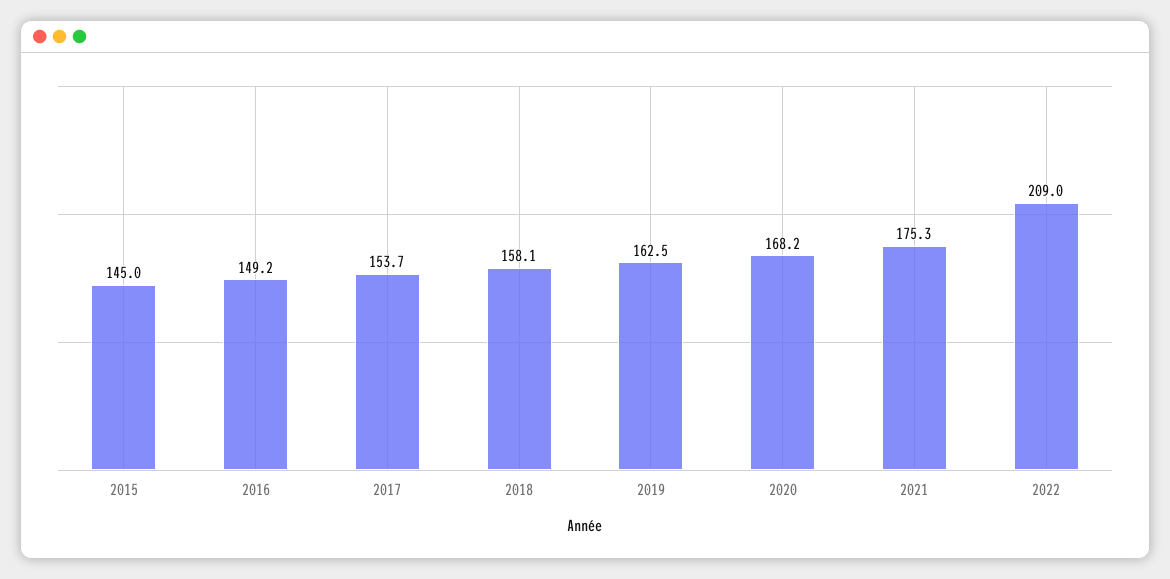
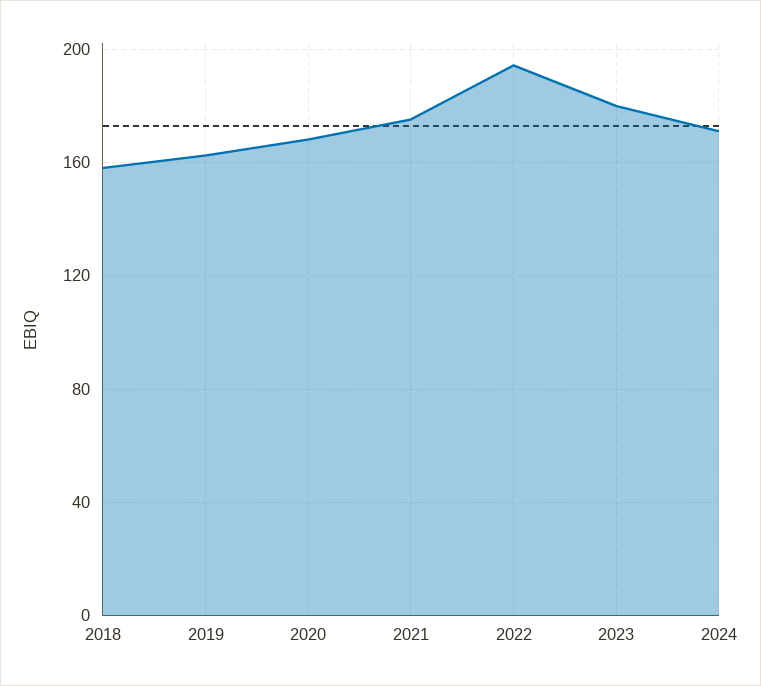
2015: 145 -> none
2016: 149.2 -> none
2017: 153.7 -> none
2022: 209 -> 195
2023: none -> 180
2024: none -> 170

